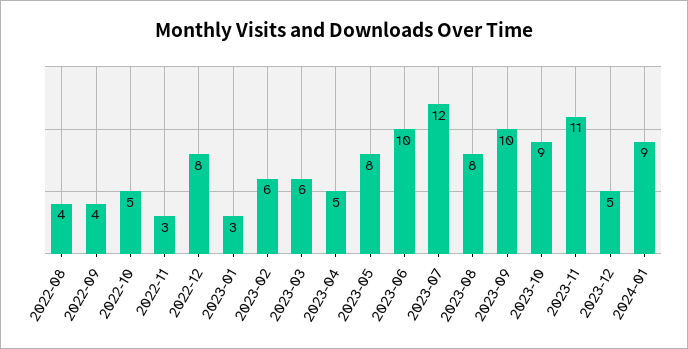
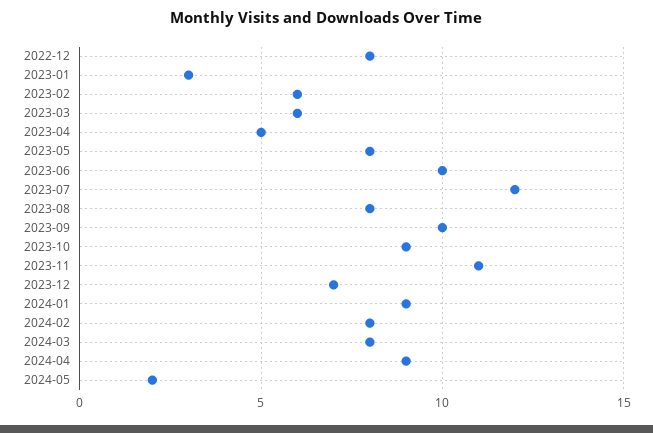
2022-08: 4 -> none
2022-09: 4 -> none
2022-10: 5 -> none
2022-11: 3 -> none
2023-12: 5 -> 7
2024-02: none -> 8
2024-03: none -> 8
2024-04: none -> 9
2024-05: none -> 2

